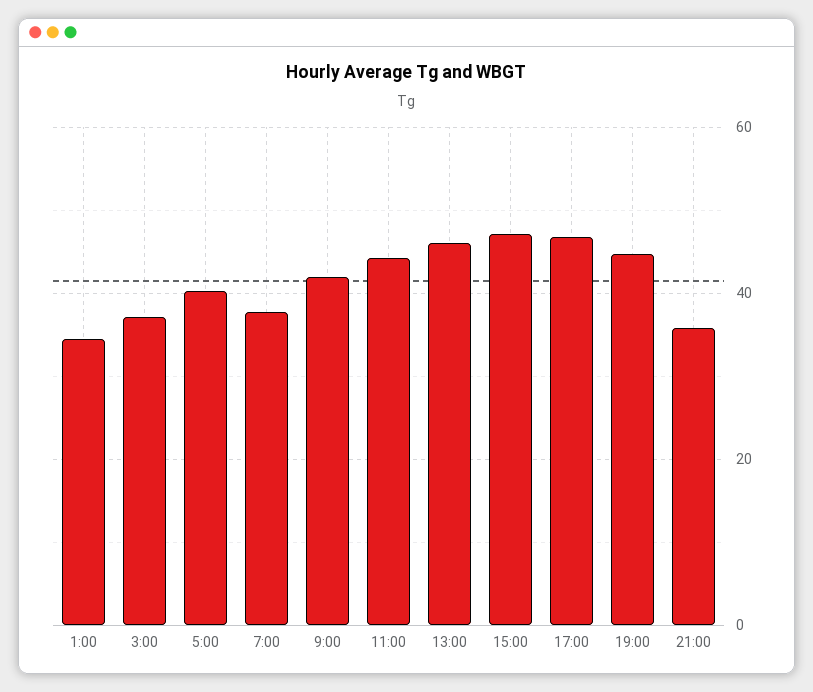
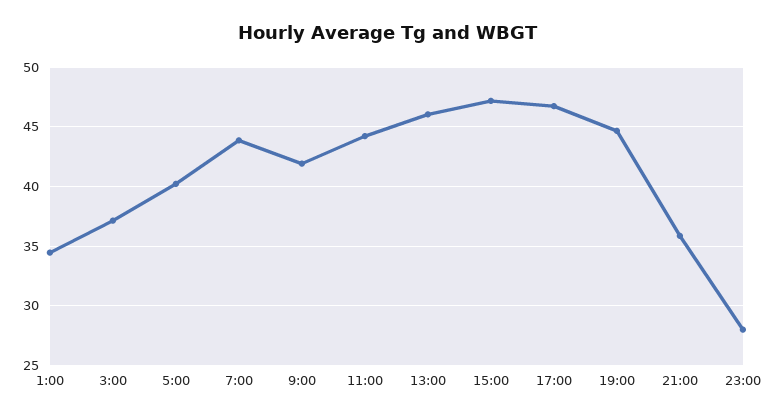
7:00: 38 -> 44
23:00: none -> 28

